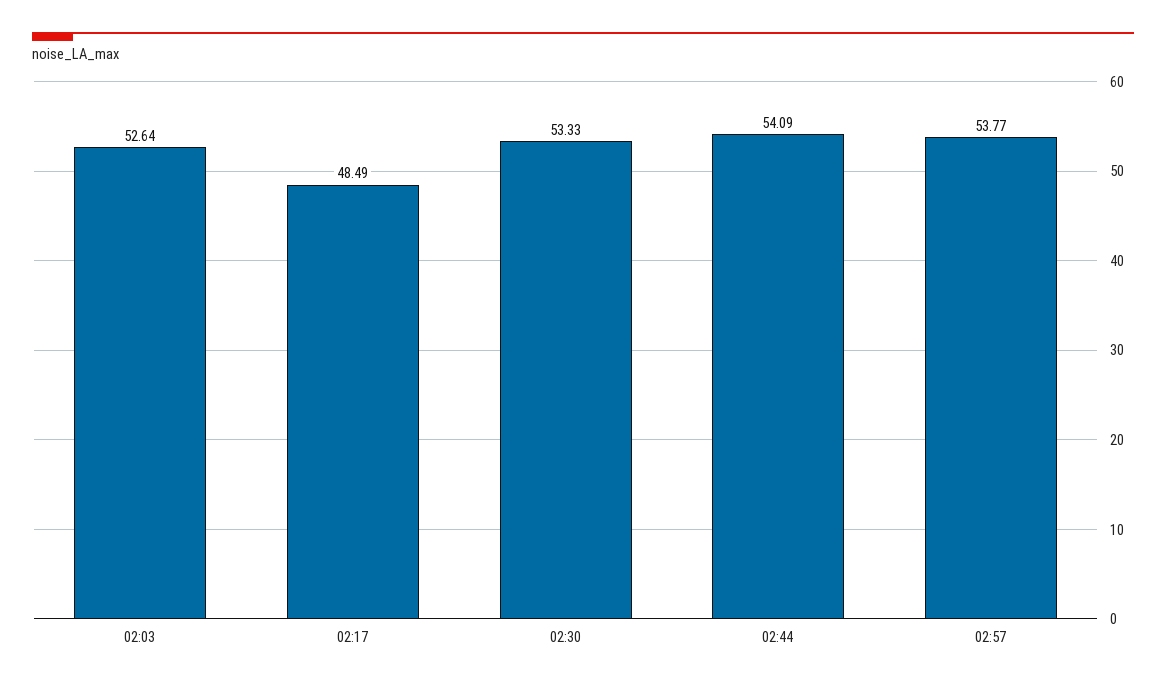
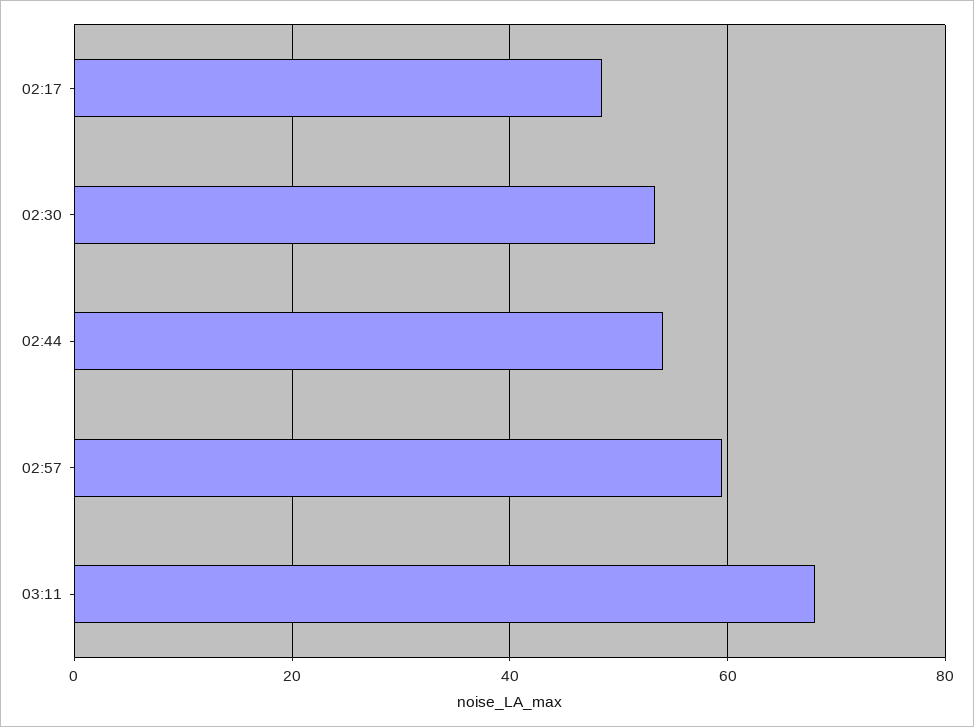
02:03: 52.64 -> none
02:57: 53.77 -> 60
03:11: none -> 68

